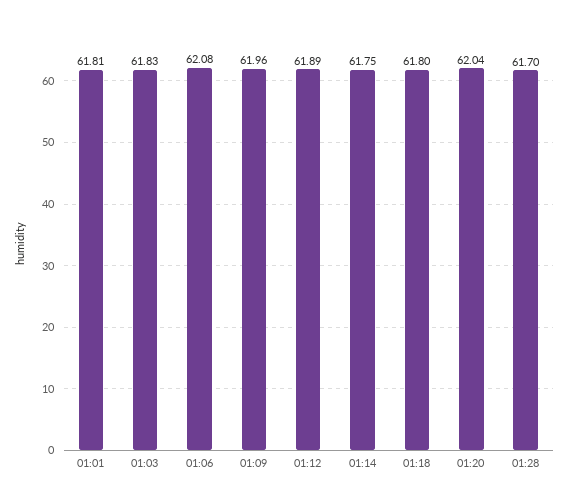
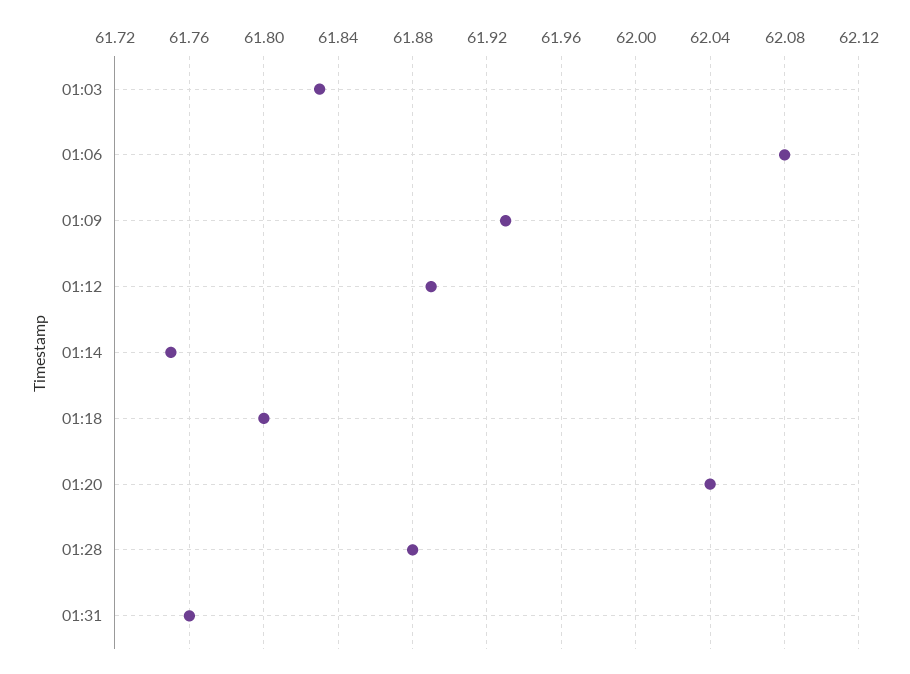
01:01: 61.81 -> none
01:09: 61.96 -> 61.93
01:28: 61.7 -> 61.88
01:31: none -> 61.76

